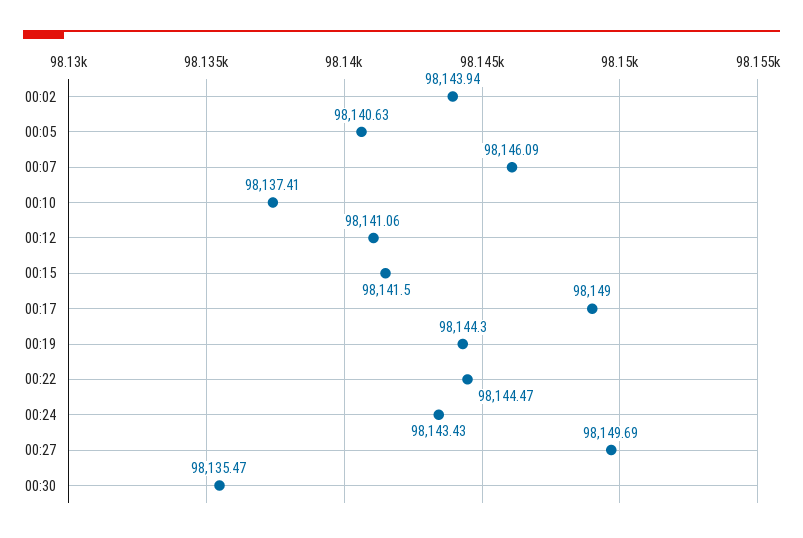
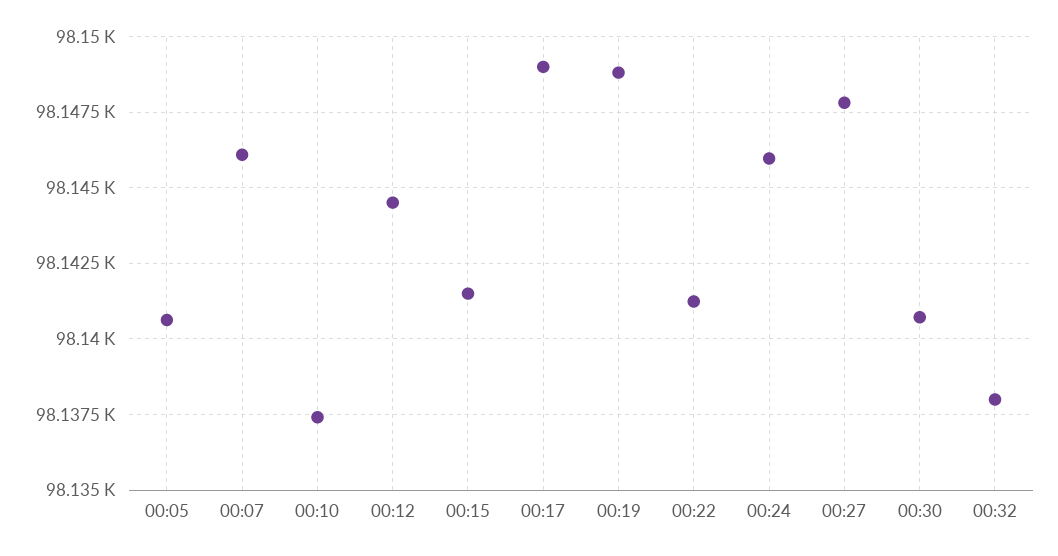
00:02: 98143.94 -> none
00:12: 98141.06 -> 98144.5
00:19: 98144.3 -> 98148.75
00:22: 98144.47 -> 98141.25
00:24: 98143.43 -> 98146
00:27: 98149.69 -> 98147.75
00:30: 98135.47 -> 98140.75
00:32: none -> 98138

